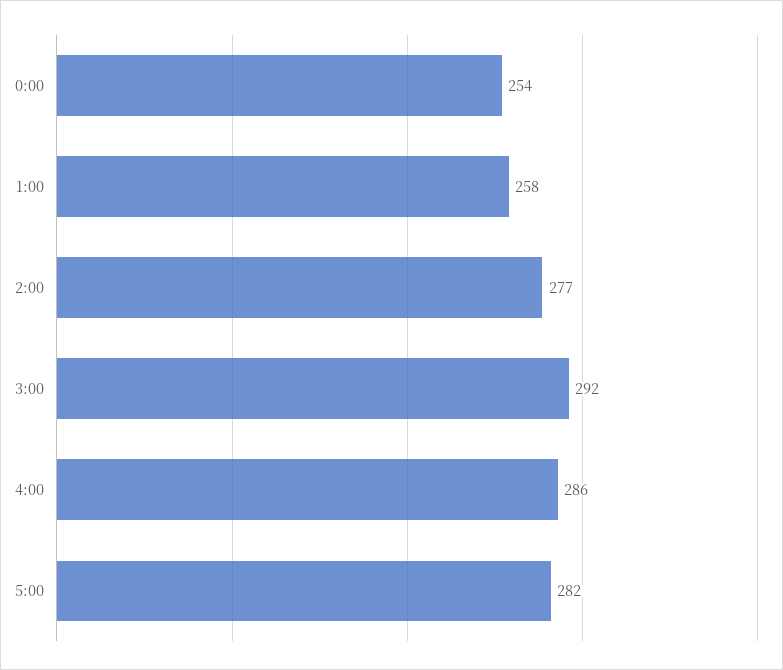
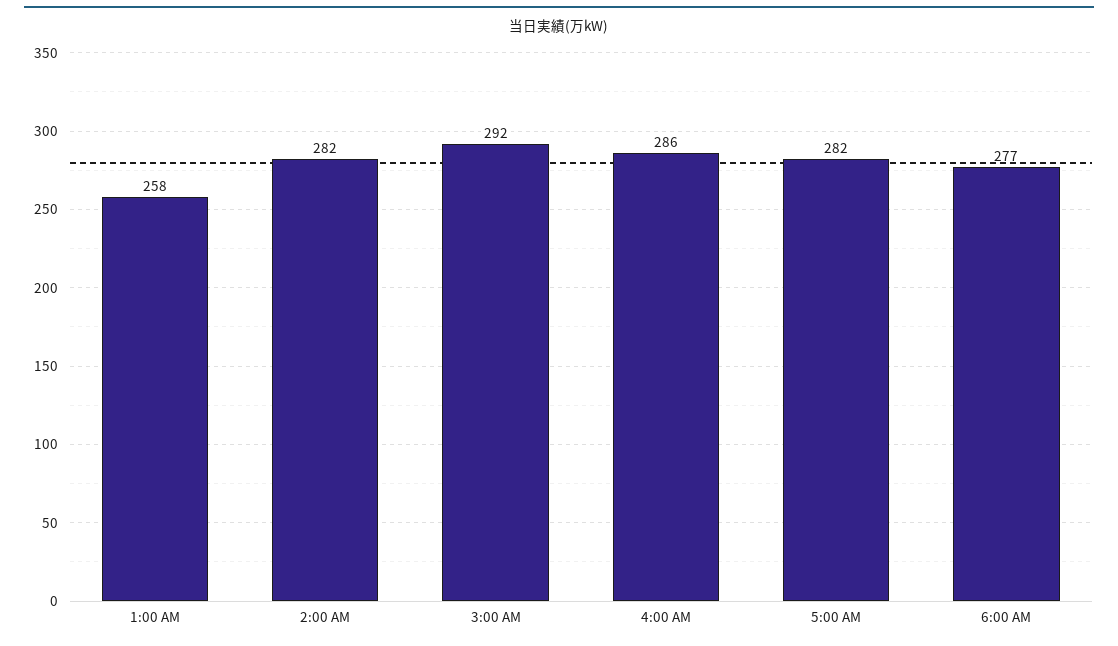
0:00: 254 -> none
2:00: 277 -> 282
6:00 AM: none -> 277

